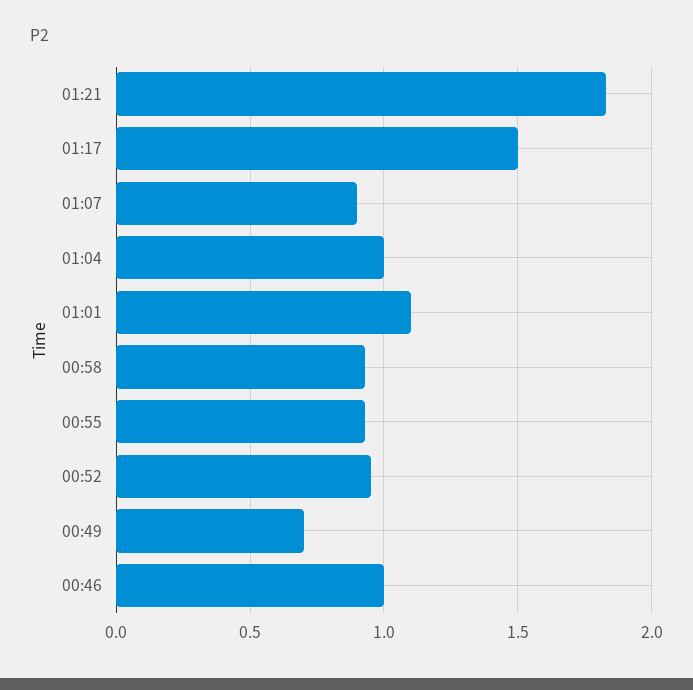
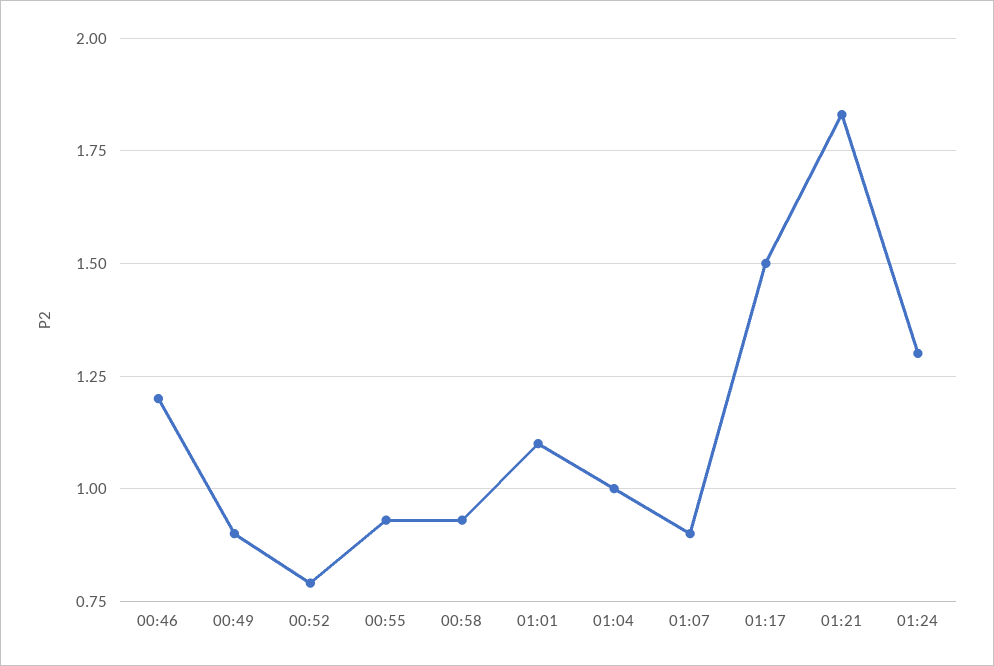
00:52: 0.95 -> 0.8
00:49: 0.7 -> 0.9
00:46: 1 -> 1.2
01:24: none -> 1.3

